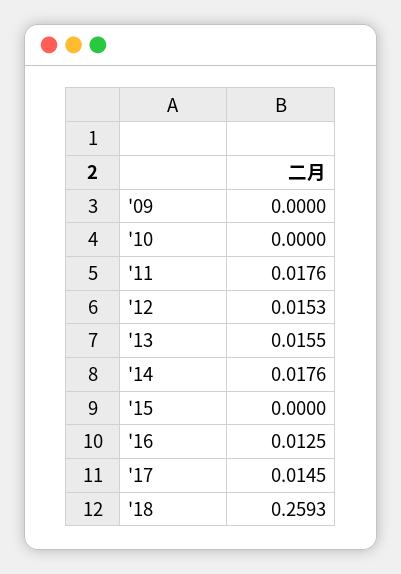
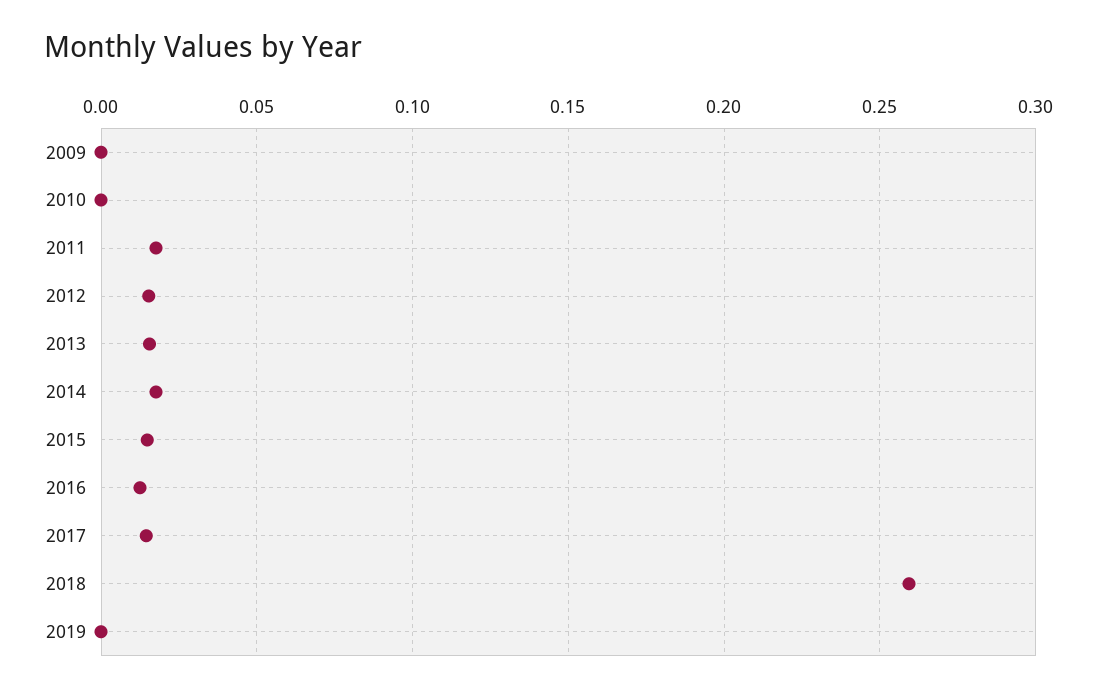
'15: 0 -> 0.015
2019: none -> 0

